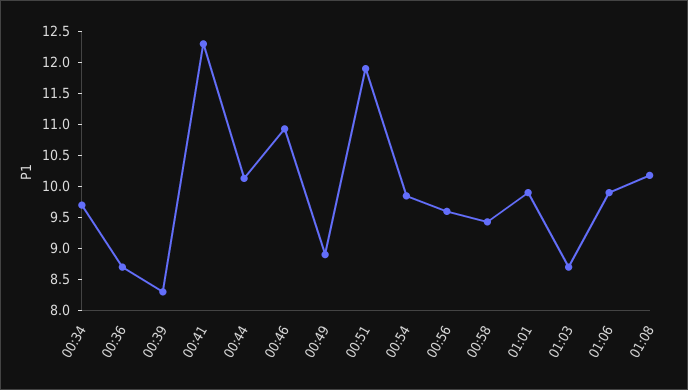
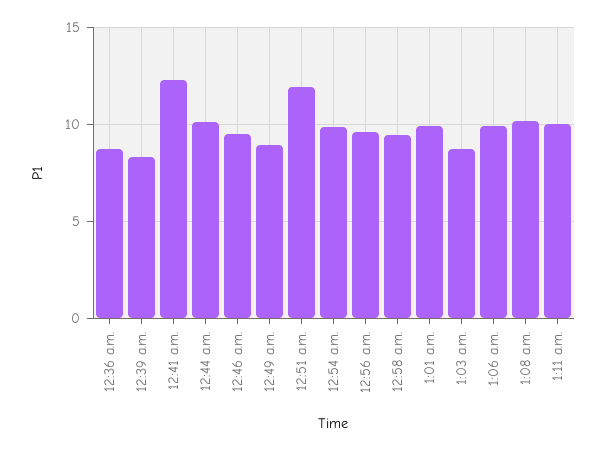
00:34: 9.75 -> none
00:46: 11 -> 9.5
1:11 a.m.: none -> 10

